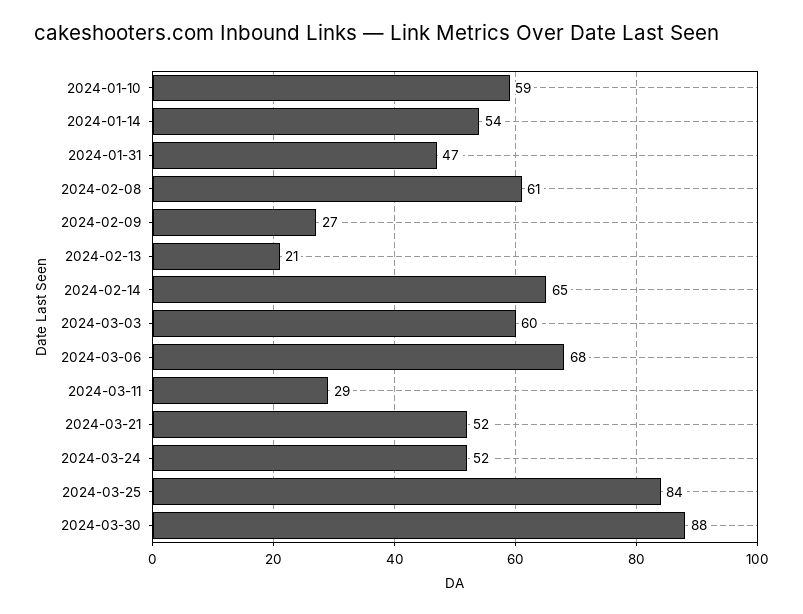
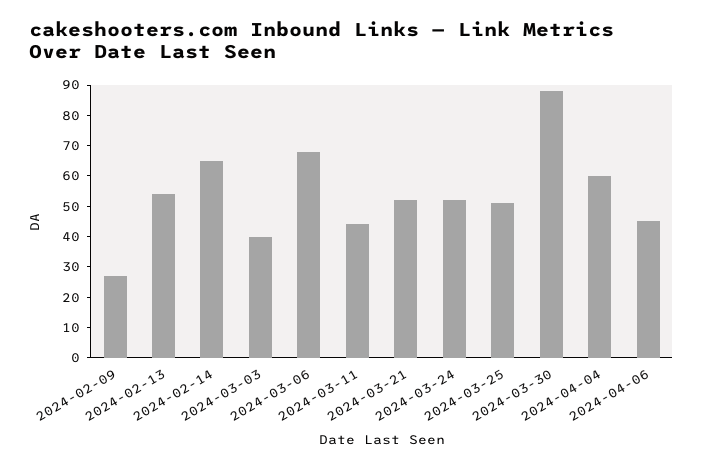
2024-01-10: 59 -> none
2024-01-14: 54 -> none
2024-01-31: 47 -> none
2024-02-08: 61 -> none
2024-02-13: 21 -> 55
2024-03-03: 60 -> 40
2024-03-11: 29 -> 45
2024-03-25: 84 -> 50
2024-04-04: none -> 60
2024-04-06: none -> 45

